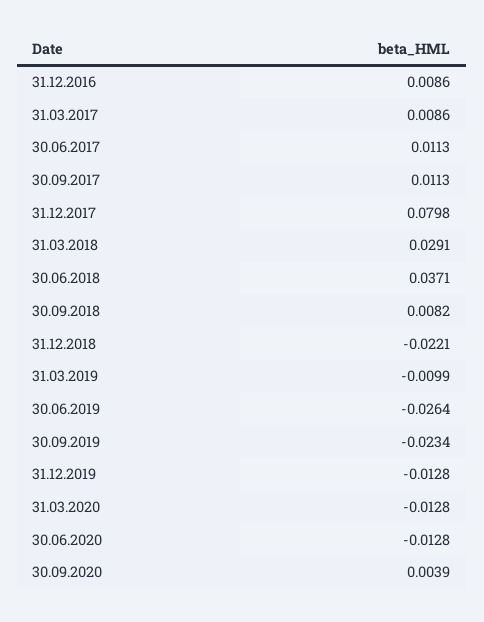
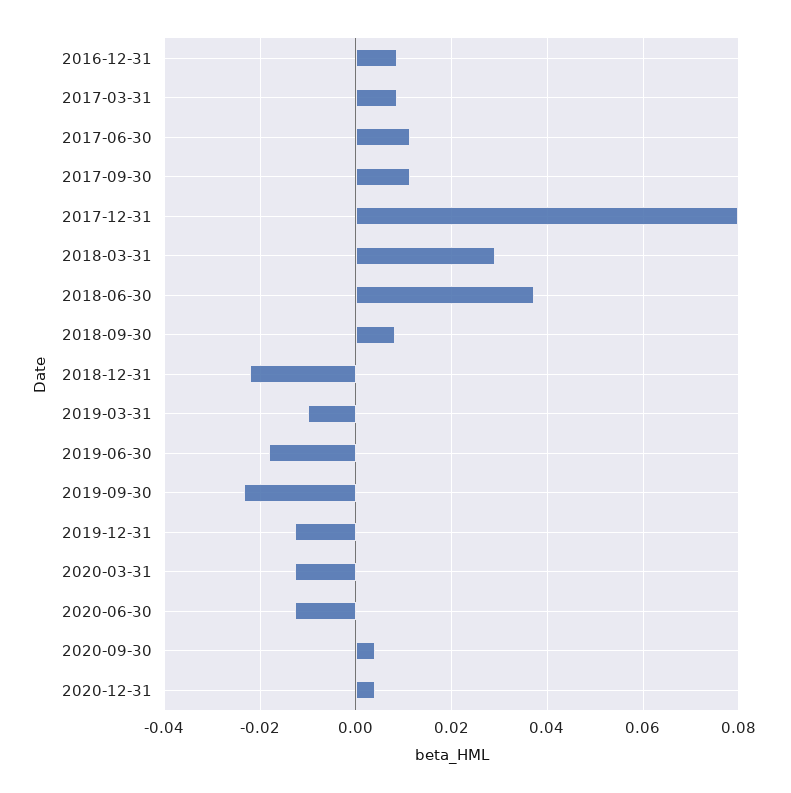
30.06.2019: -0.0264 -> -0.018
2020-12-31: none -> 0.004

